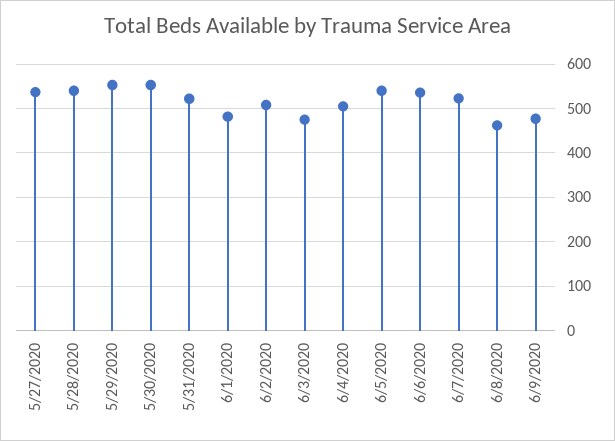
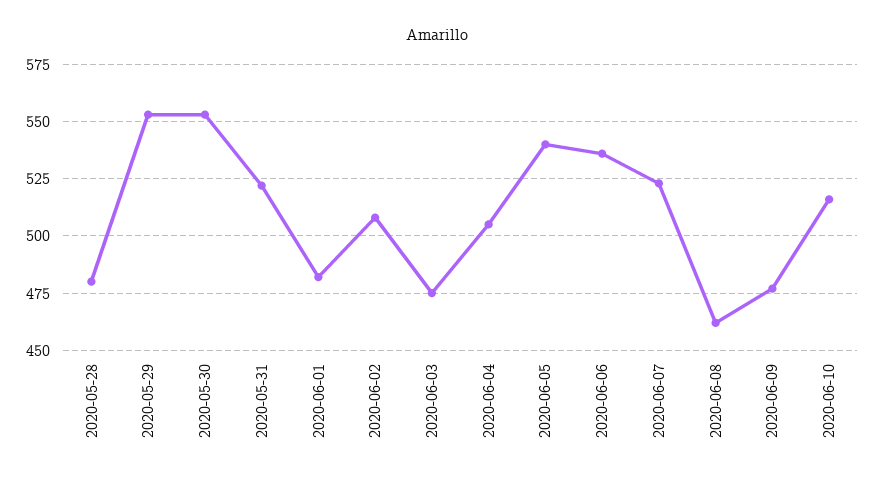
5/27/2020: 540 -> none
5/28/2020: 540 -> 480
2020-06-10: none -> 515

